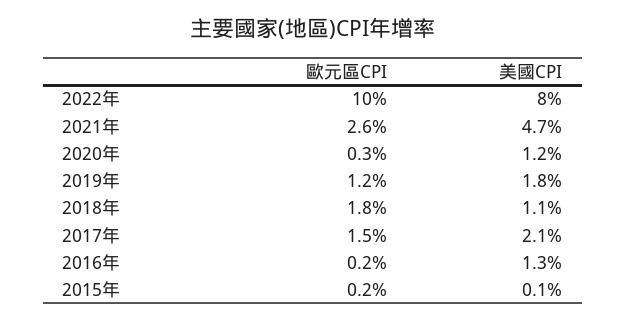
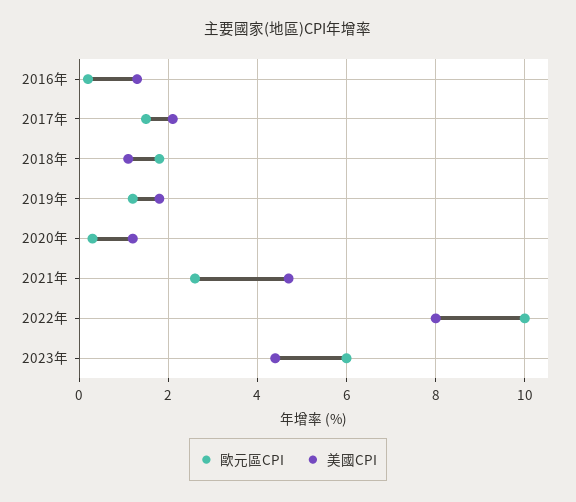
歐元區CPI, 2015年: 0.2 -> none
美國CPI, 2015年: 0.1 -> none
歐元區CPI, 2023年: none -> 6
美國CPI, 2023年: none -> 4.5

